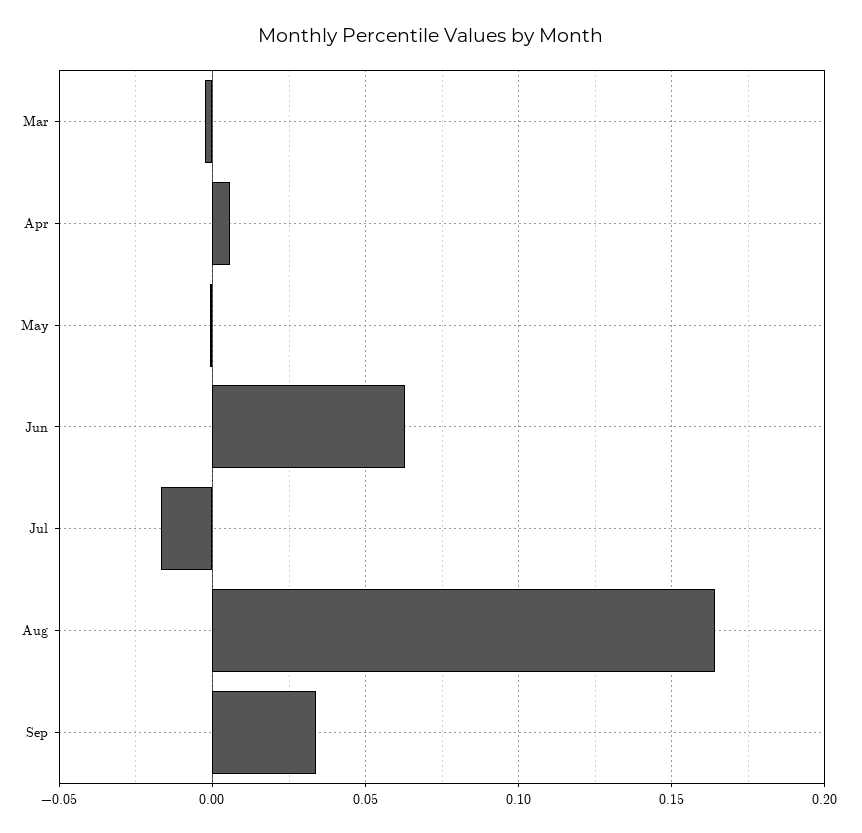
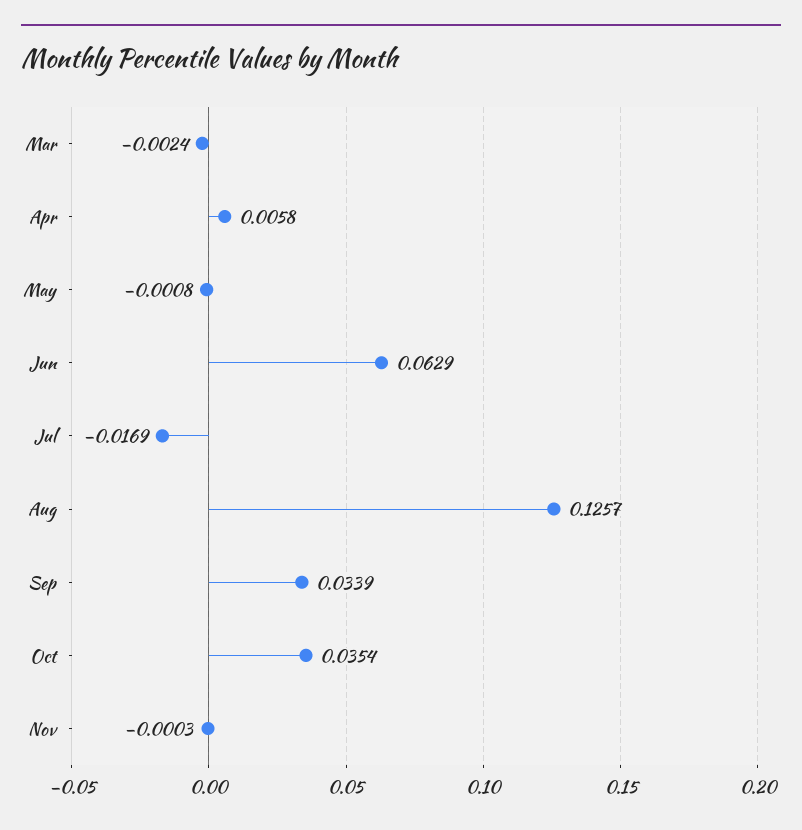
Aug: 0.165 -> 0.1257
Oct: none -> 0.0354
Nov: none -> -0.0003

